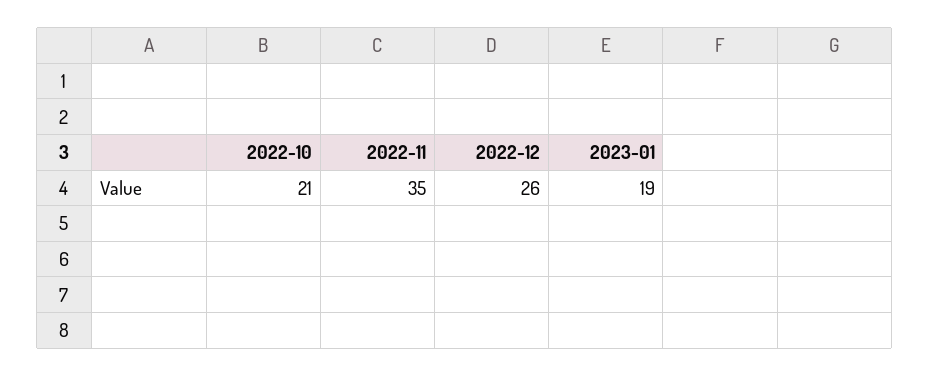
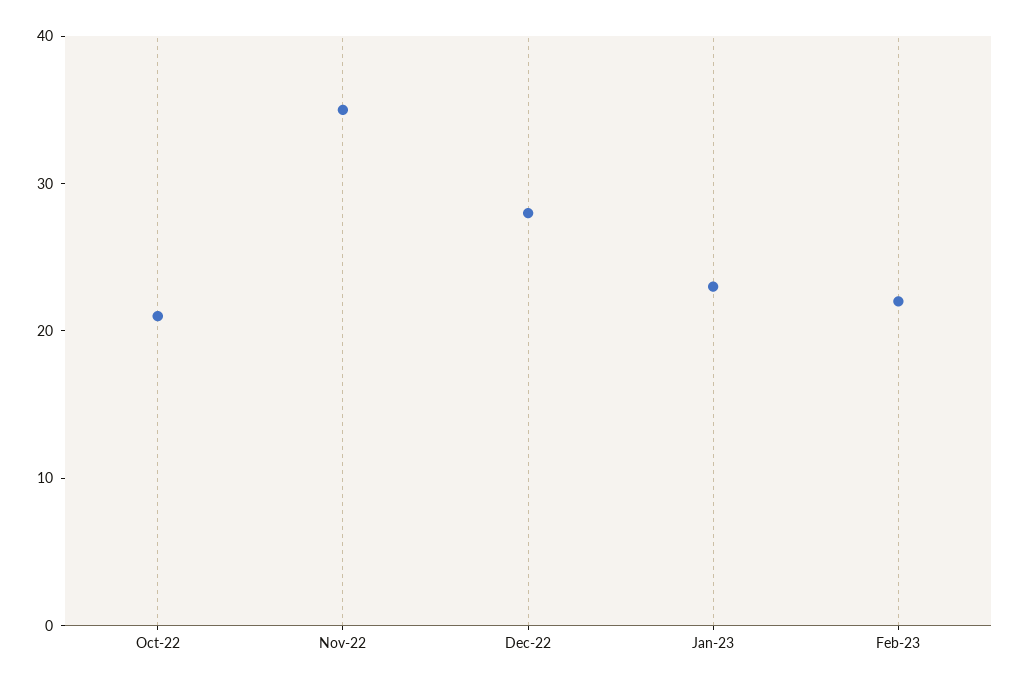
2022-12: 26 -> 28
2023-01: 19 -> 23
Feb-23: none -> 22

